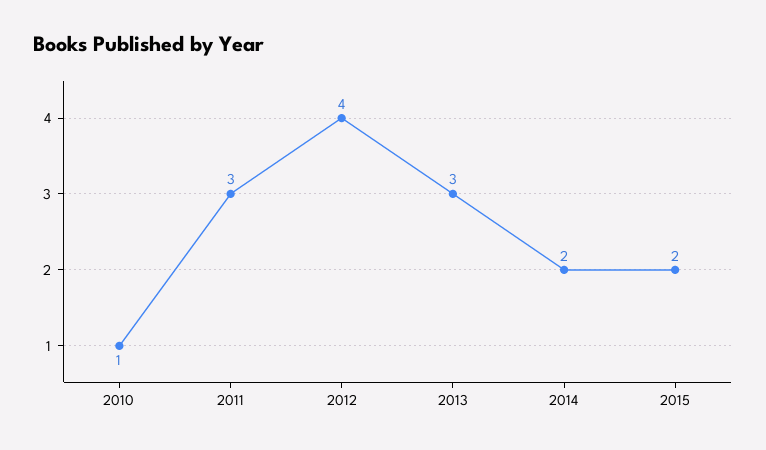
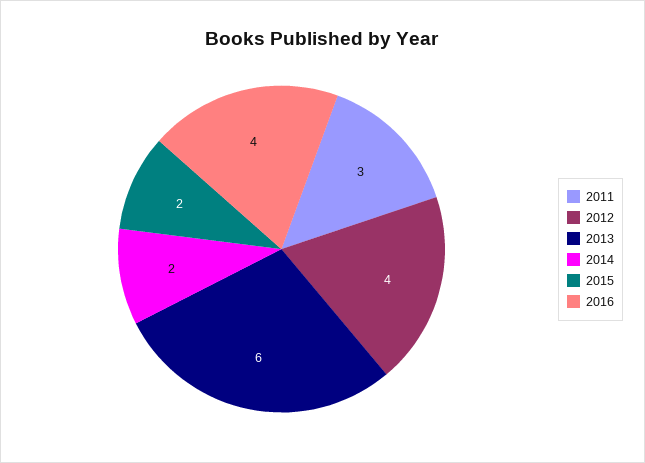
2010: 1 -> none
2013: 3 -> 6
2016: none -> 4

